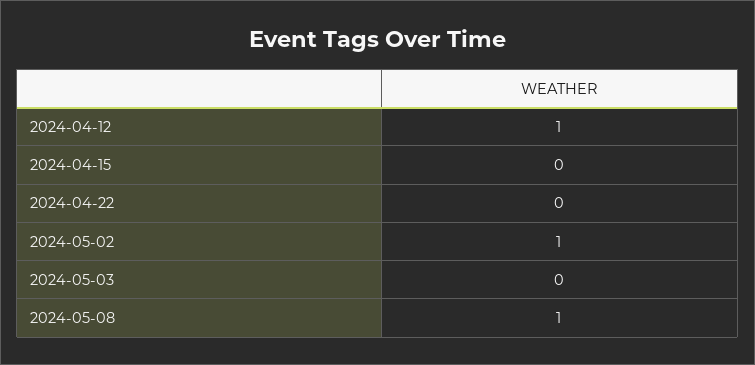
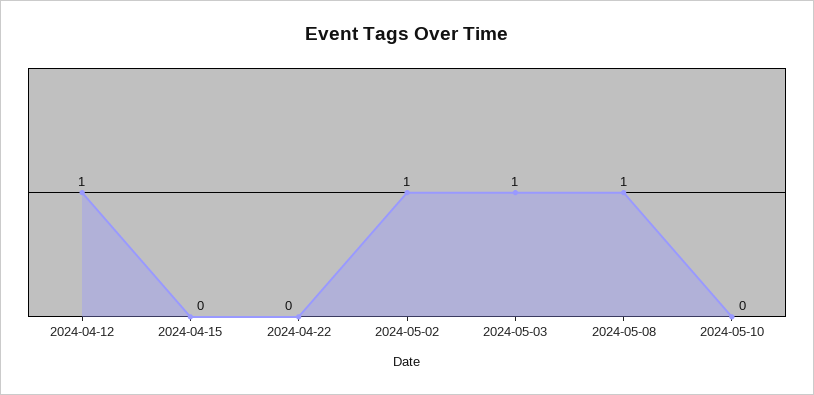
2024-05-03: 0 -> 1
2024-05-10: none -> 0

